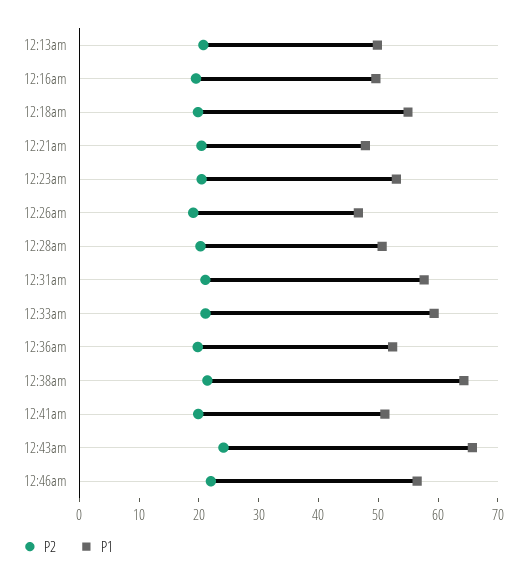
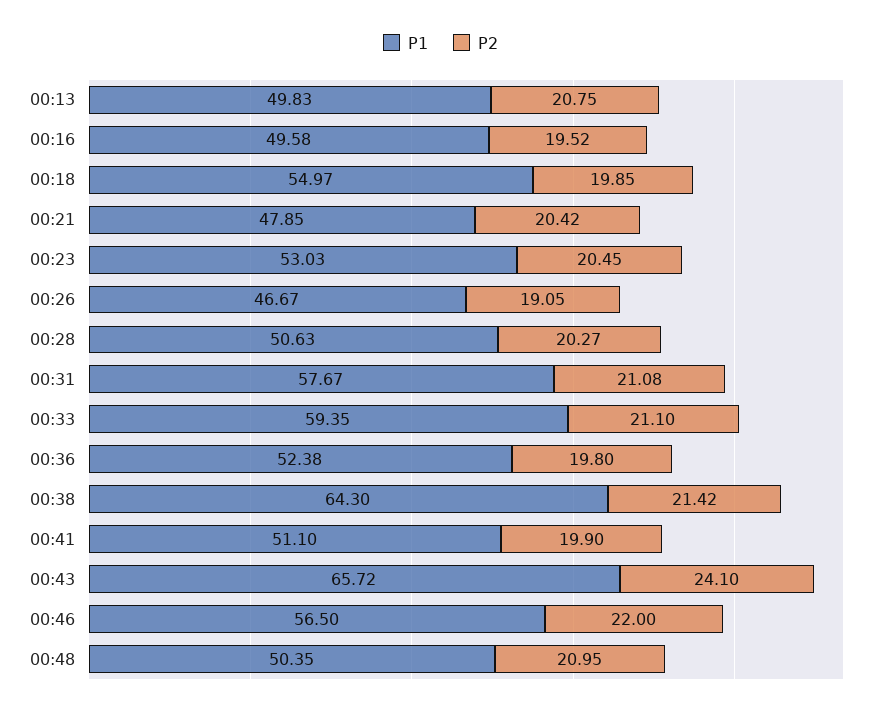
P1, 00:48: none -> 50.35
P2, 00:48: none -> 20.95

